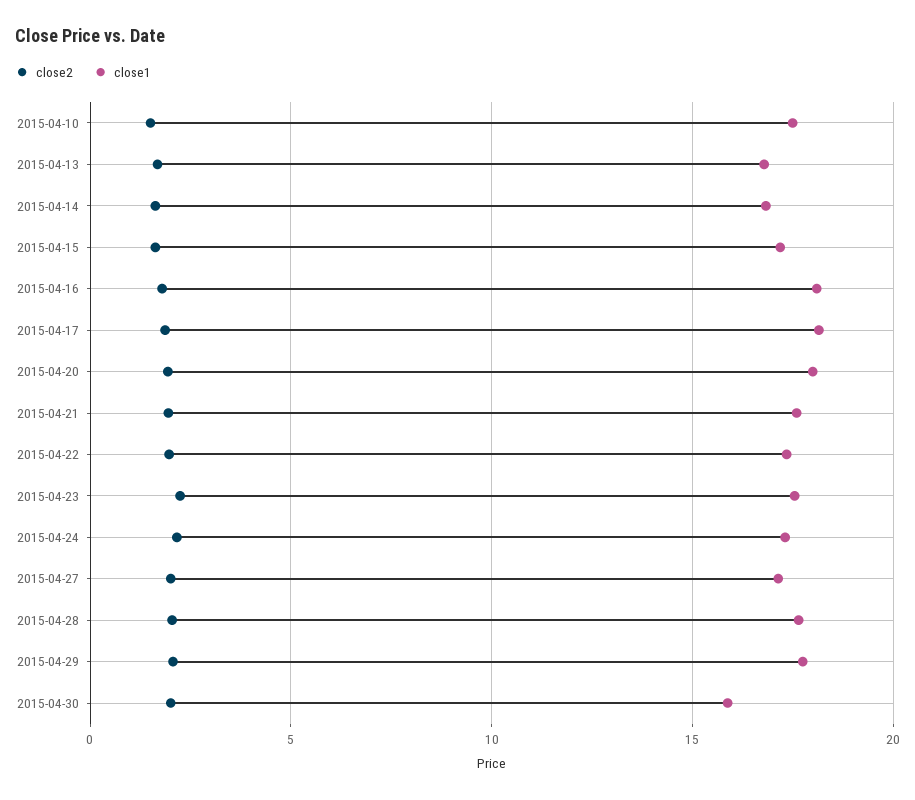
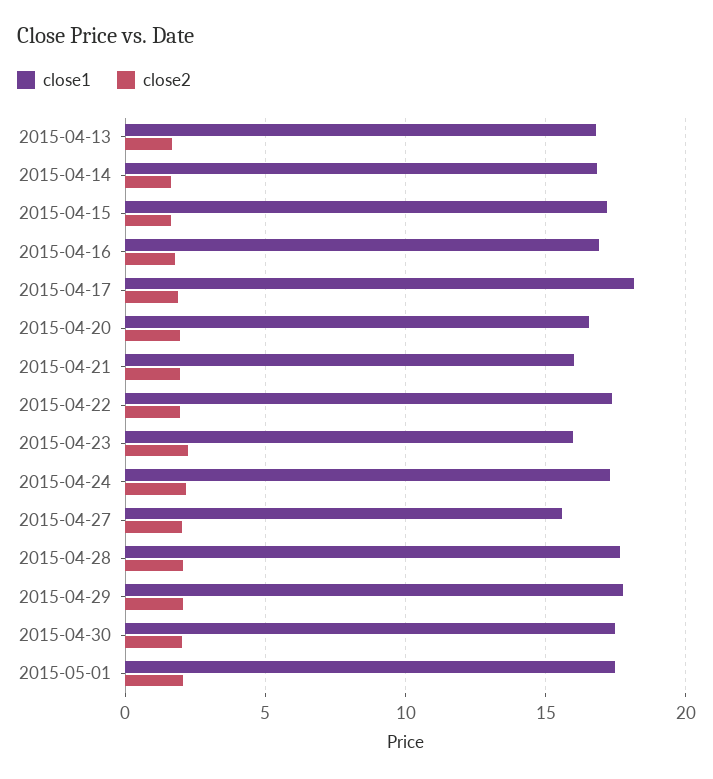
close2, 2015-04-10: 1.5 -> none
close1, 2015-04-10: 17.5 -> none
close1, 2015-04-16: 18 -> 17
close1, 2015-04-20: 18 -> 16.5
close1, 2015-04-21: 17.5 -> 16
close1, 2015-04-23: 17.5 -> 16
close1, 2015-04-27: 17 -> 15.5
close1, 2015-04-30: 16 -> 17.5
close1, 2015-05-01: none -> 17.5
close2, 2015-05-01: none -> 2

